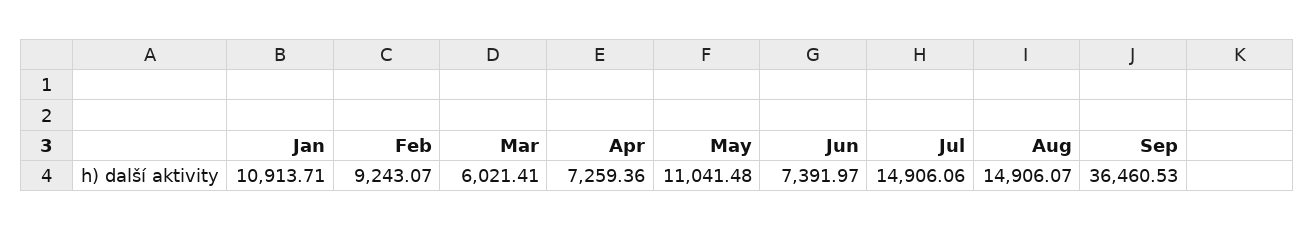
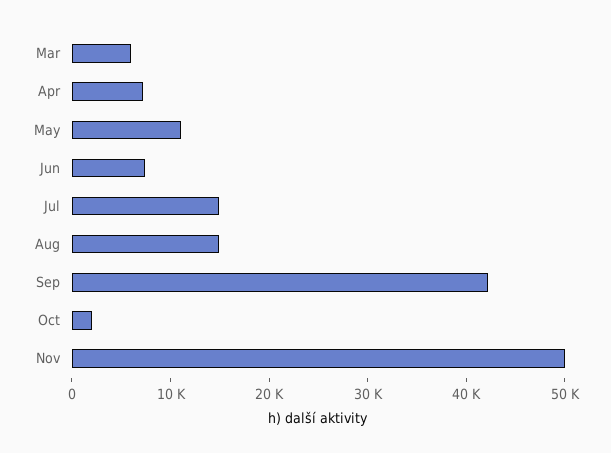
Jan: 10913.71 -> none
Feb: 9243.07 -> none
Sep: 36460.53 -> 42000
Oct: none -> 2000
Nov: none -> 50000

